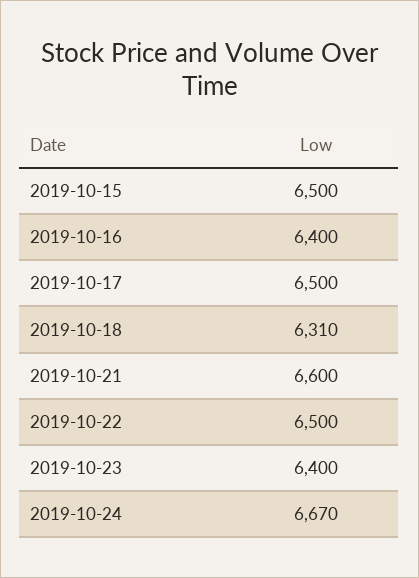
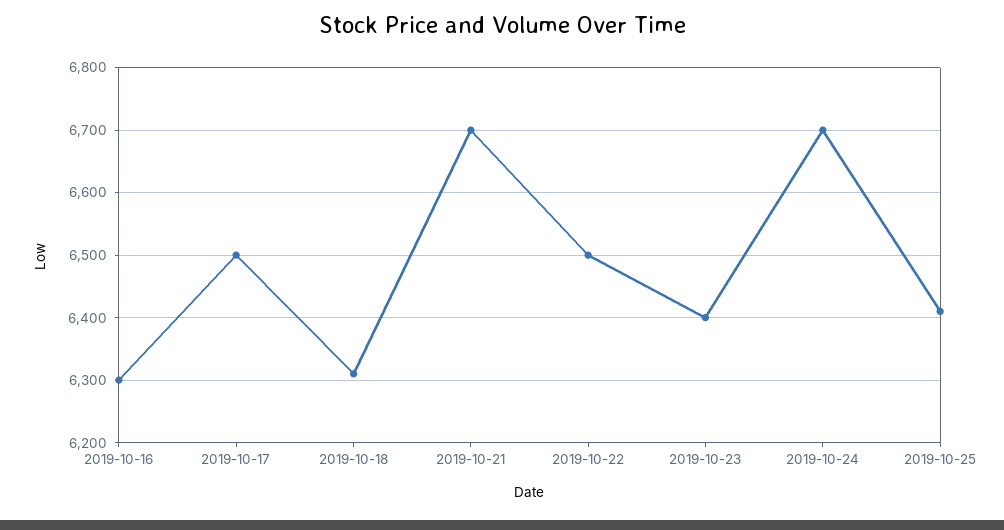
2019-10-15: 6500 -> none
2019-10-16: 6400 -> 6300
2019-10-21: 6600 -> 6700
2019-10-24: 6670 -> 6700
2019-10-25: none -> 6410

